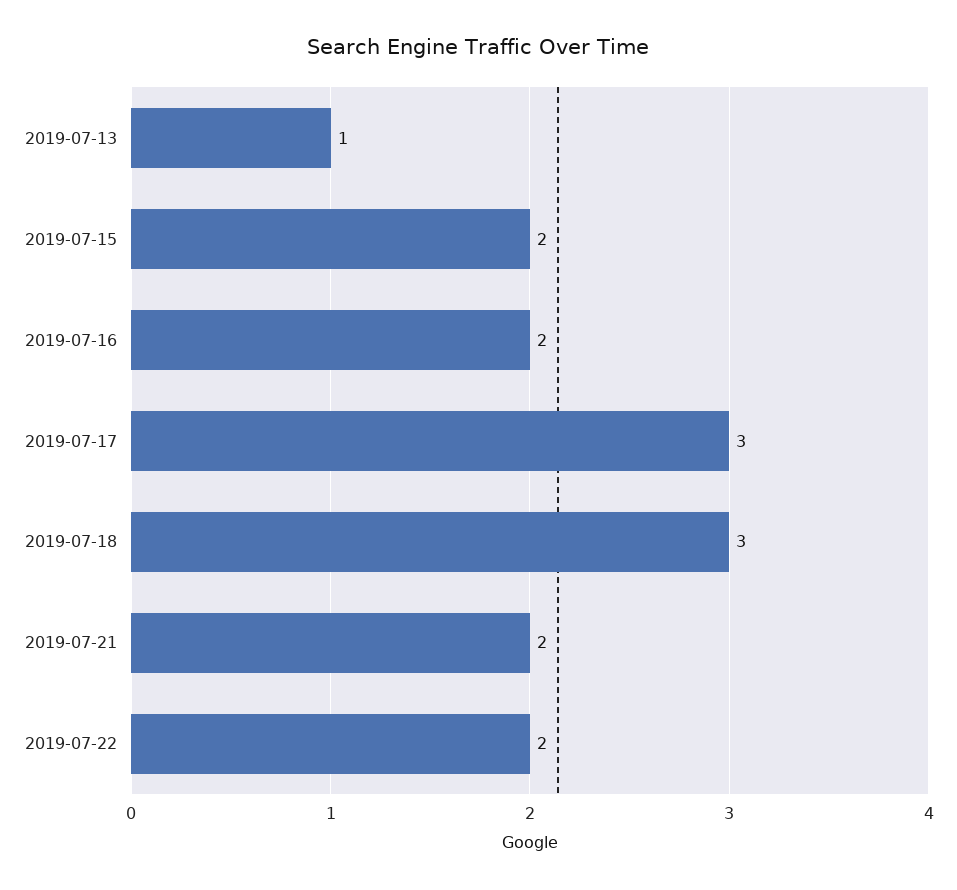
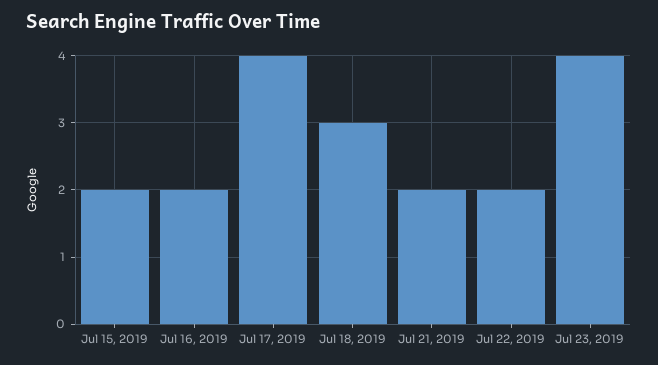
2019-07-13: 1 -> none
2019-07-17: 3 -> 4
Jul 23, 2019: none -> 4

